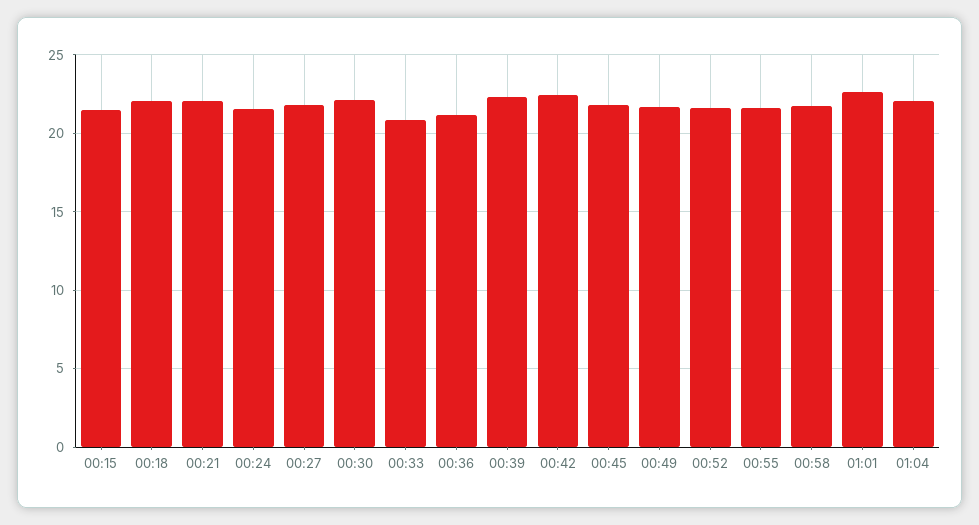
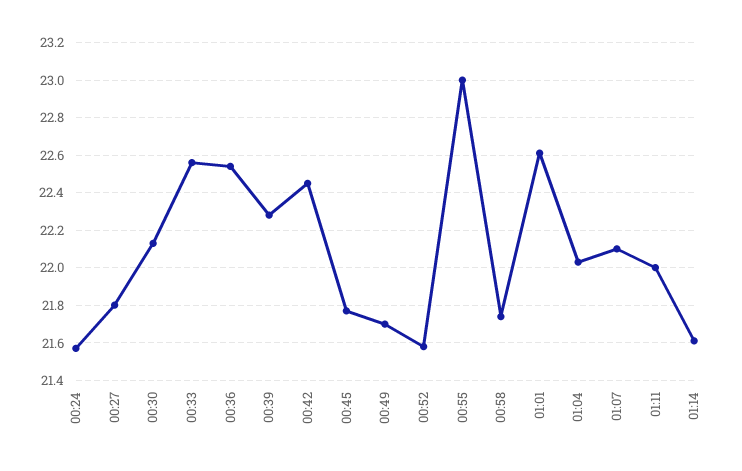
00:15: 21.5 -> none
00:18: 22 -> none
00:21: 22 -> none
00:33: 21 -> 22.55
00:36: 21 -> 22.55
00:55: 21.5 -> 23
01:07: none -> 22.1
01:11: none -> 22
01:14: none -> 21.6

